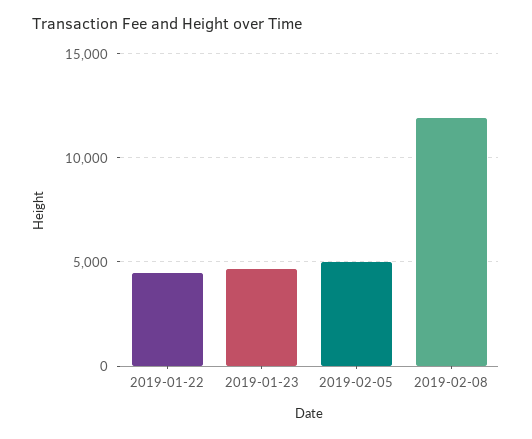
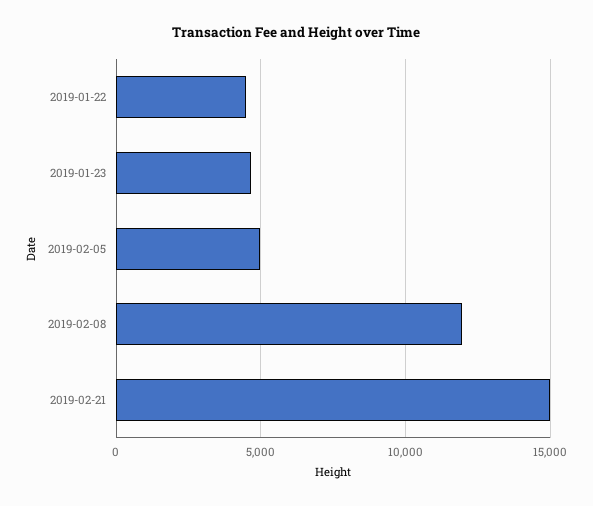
2019-02-21: none -> 15000

